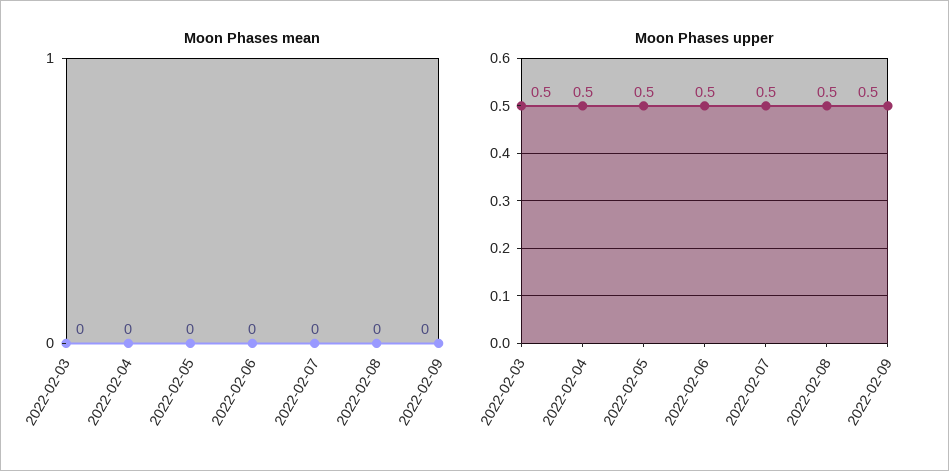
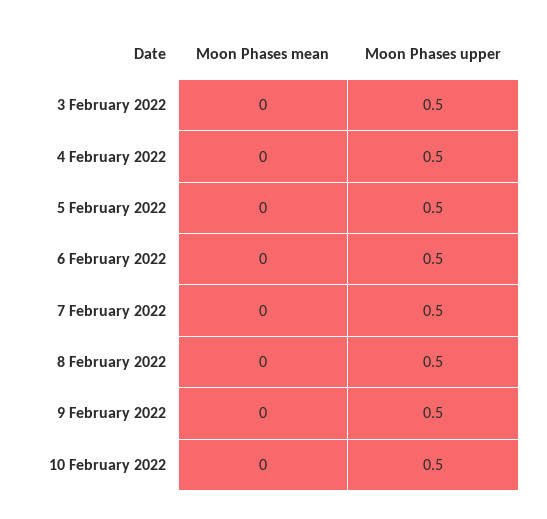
Moon Phases mean, 10 February 2022: none -> 0
Moon Phases upper, 10 February 2022: none -> 0.5

